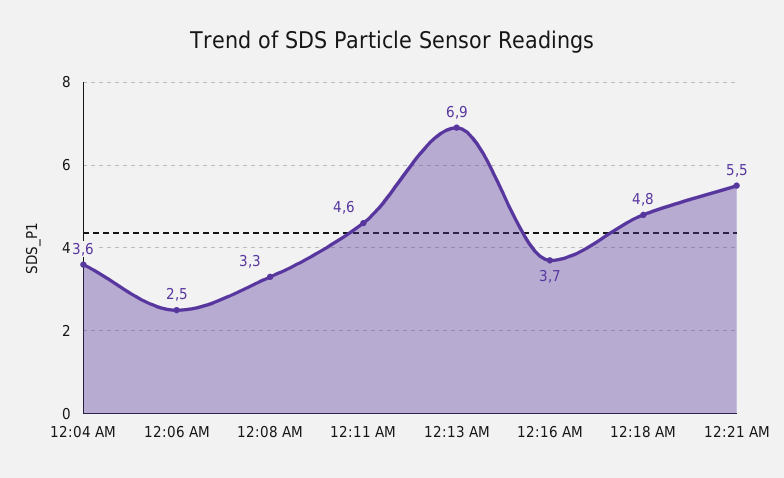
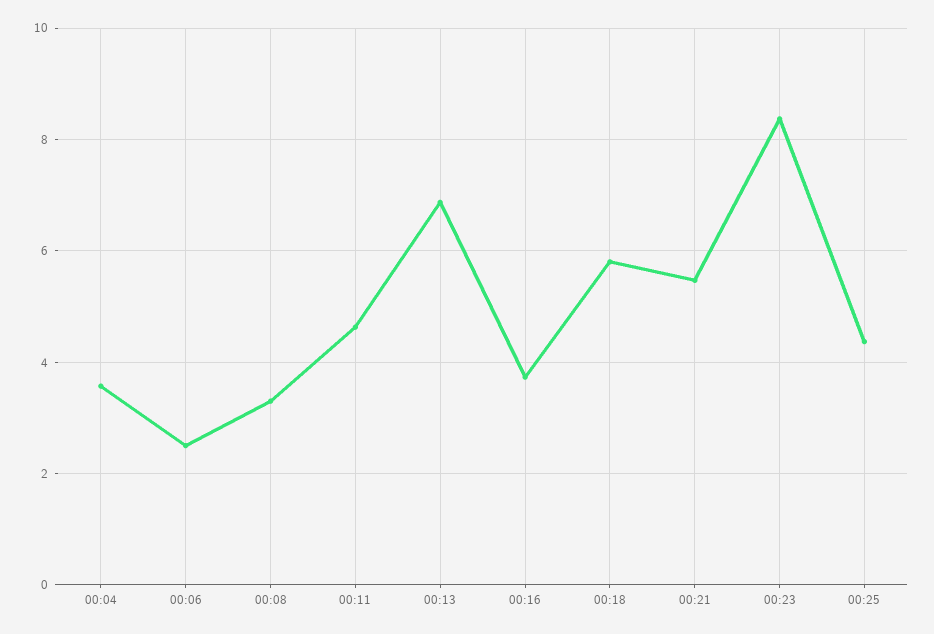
12:18 AM: 4.8 -> 5.8
00:23: none -> 8.4
00:25: none -> 4.4

